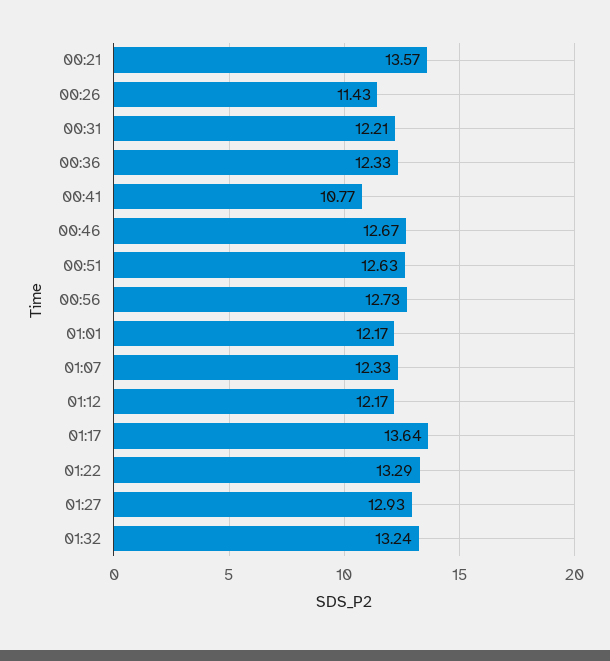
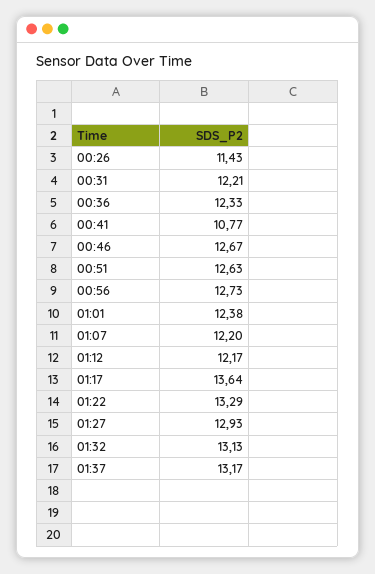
00:21: 13.57 -> none
01:01: 12.17 -> 12.38
01:07: 12.33 -> 12.2
01:32: 13.24 -> 13.13
01:37: none -> 13.17

